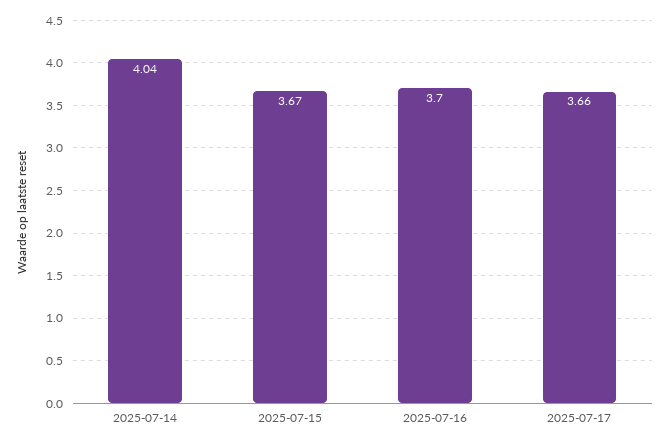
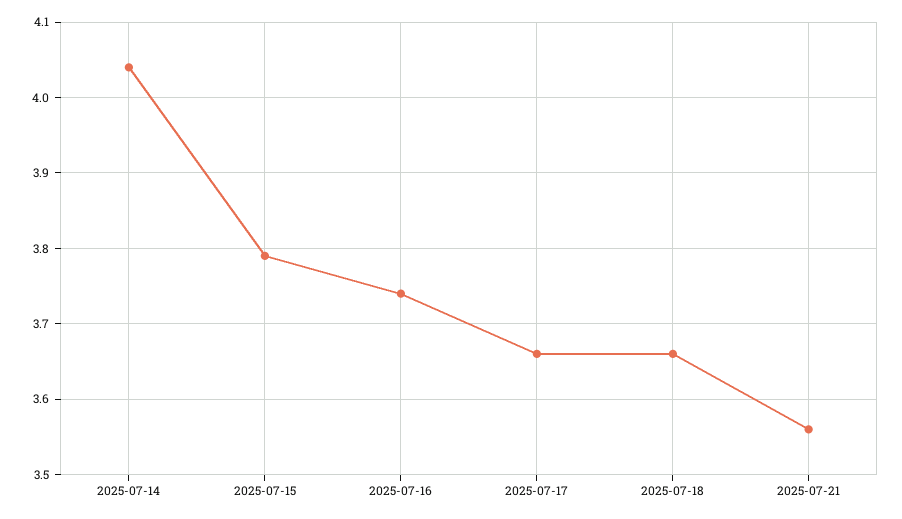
2025-07-15: 3.67 -> 3.79
2025-07-16: 3.7 -> 3.74
2025-07-18: none -> 3.66
2025-07-21: none -> 3.56

